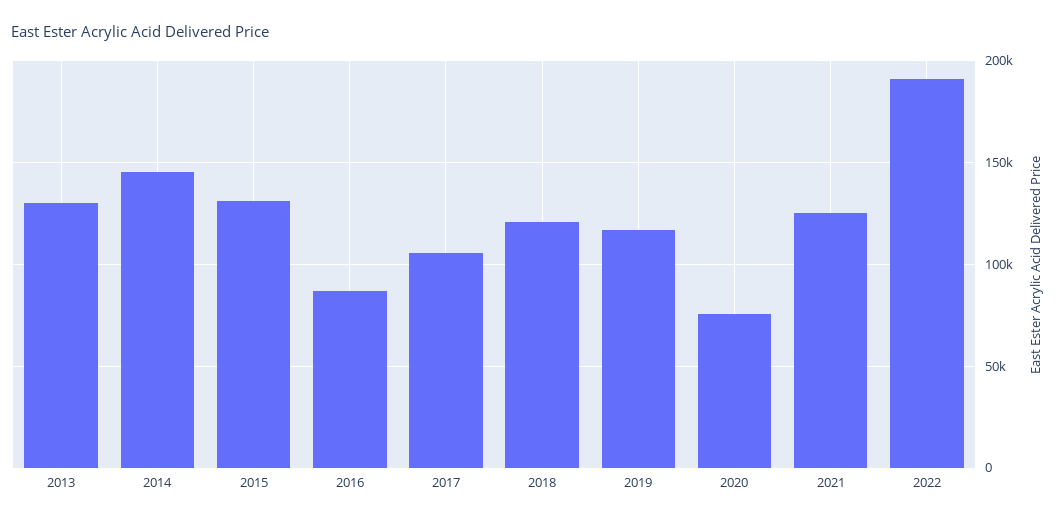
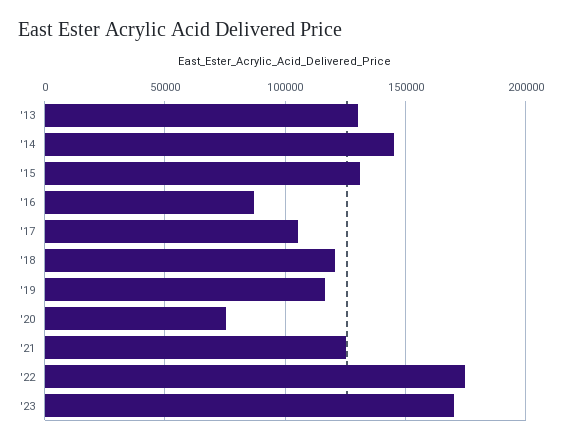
2022: 190000 -> 175000
'23: none -> 170000

